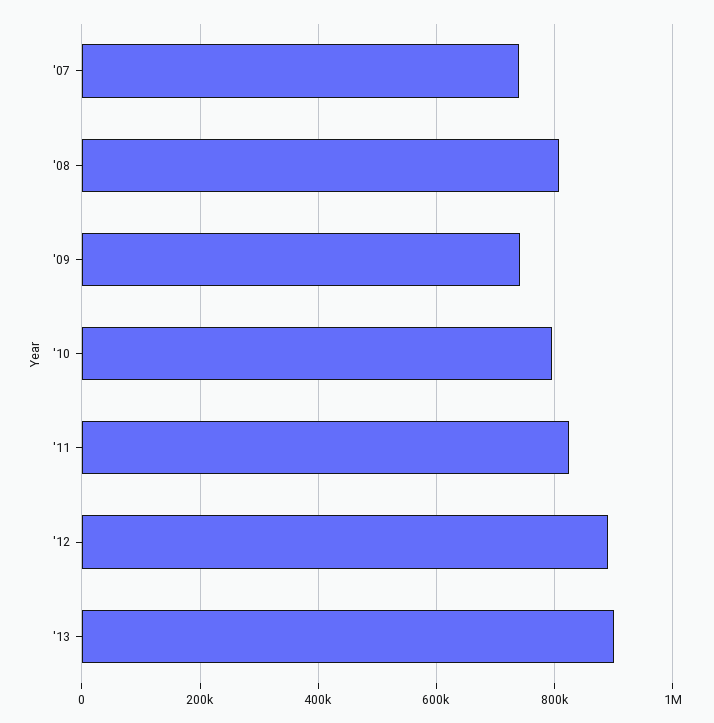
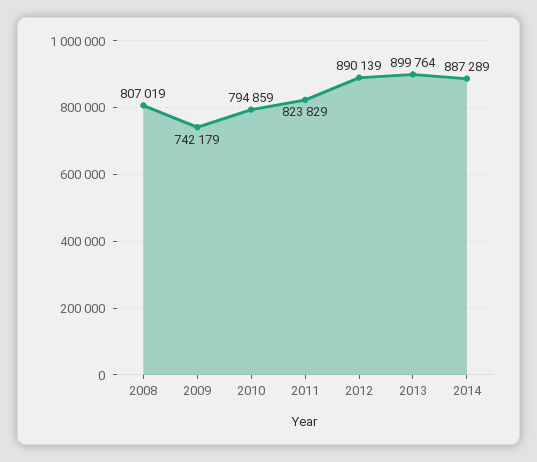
'07: 740000 -> none
2014: none -> 887289

